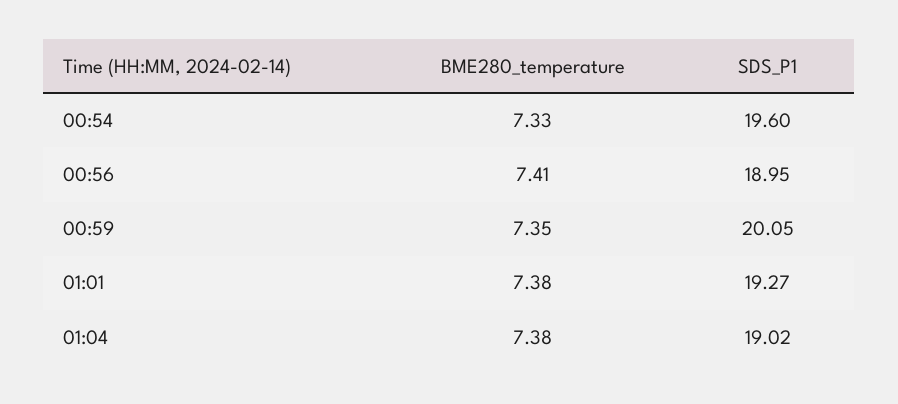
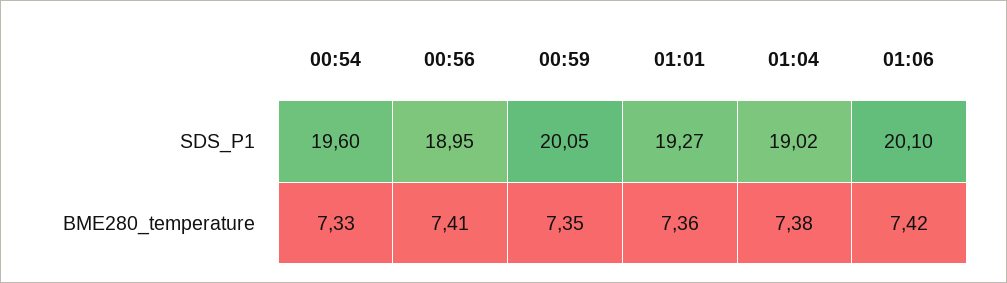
BME280_temperature, 01:01: 7.38 -> 7.36
SDS_P1, 01:06: none -> 20.1
BME280_temperature, 01:06: none -> 7.42

